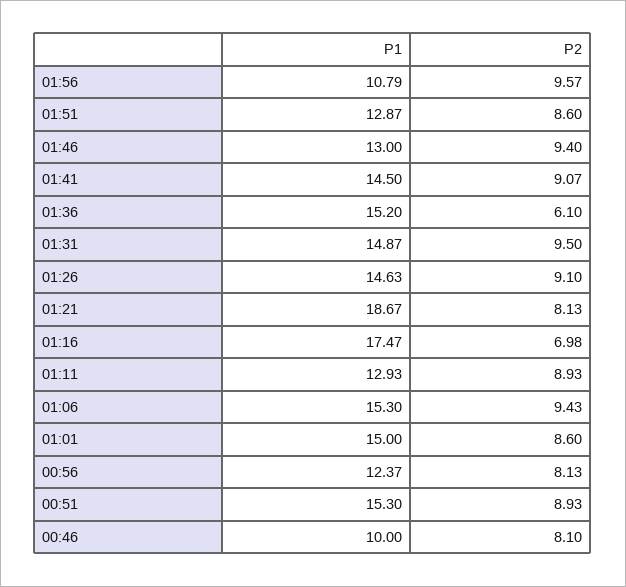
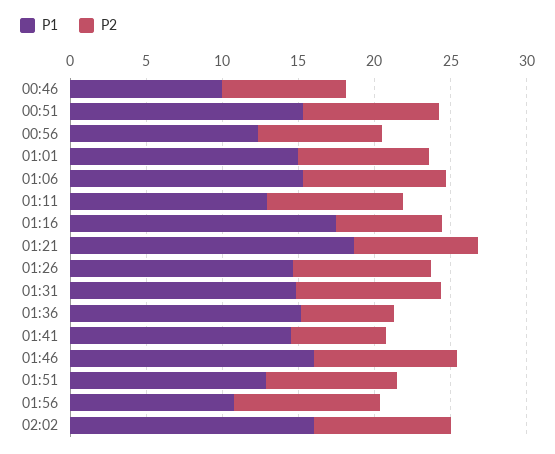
P1, 01:46: 13 -> 16
P2, 01:41: 9.07 -> 6
P1, 02:02: none -> 16
P2, 02:02: none -> 9

